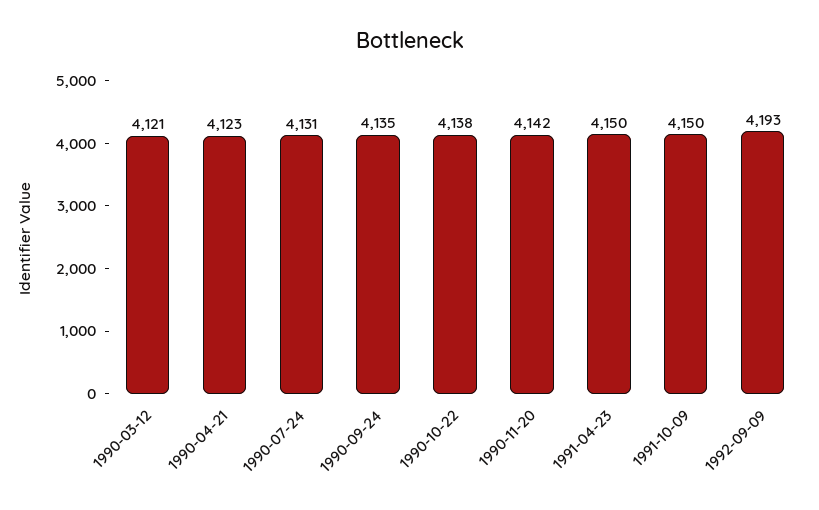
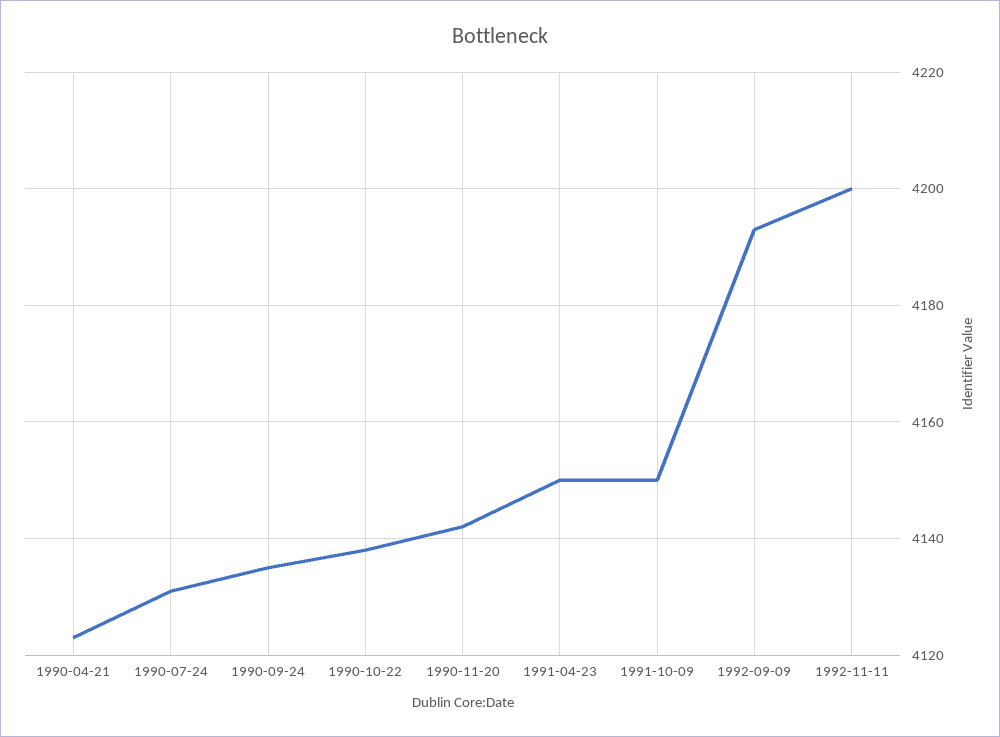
1990-03-12: 4121 -> none
1992-11-11: none -> 4200

